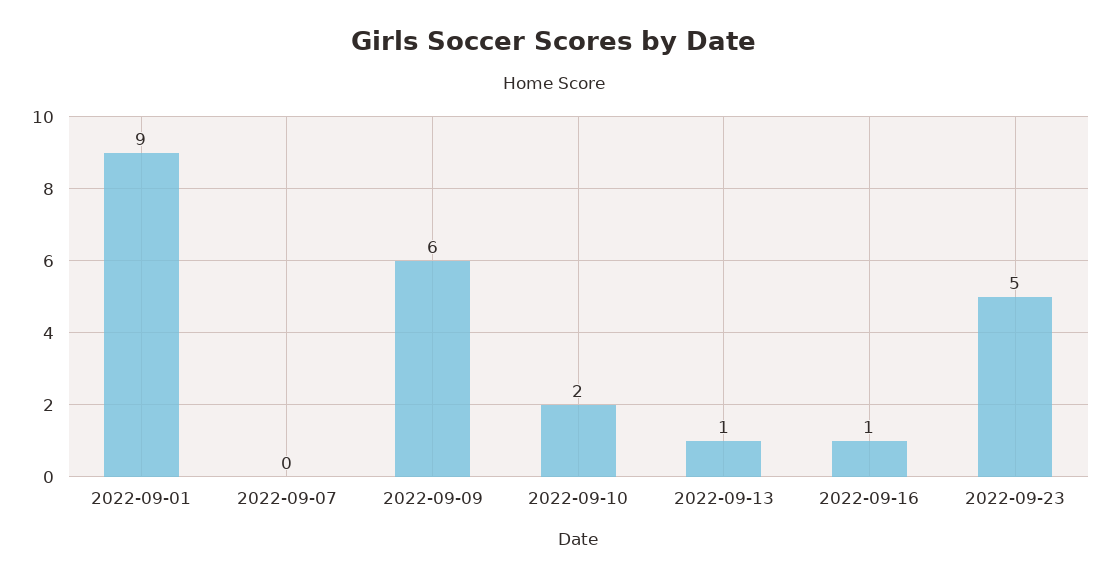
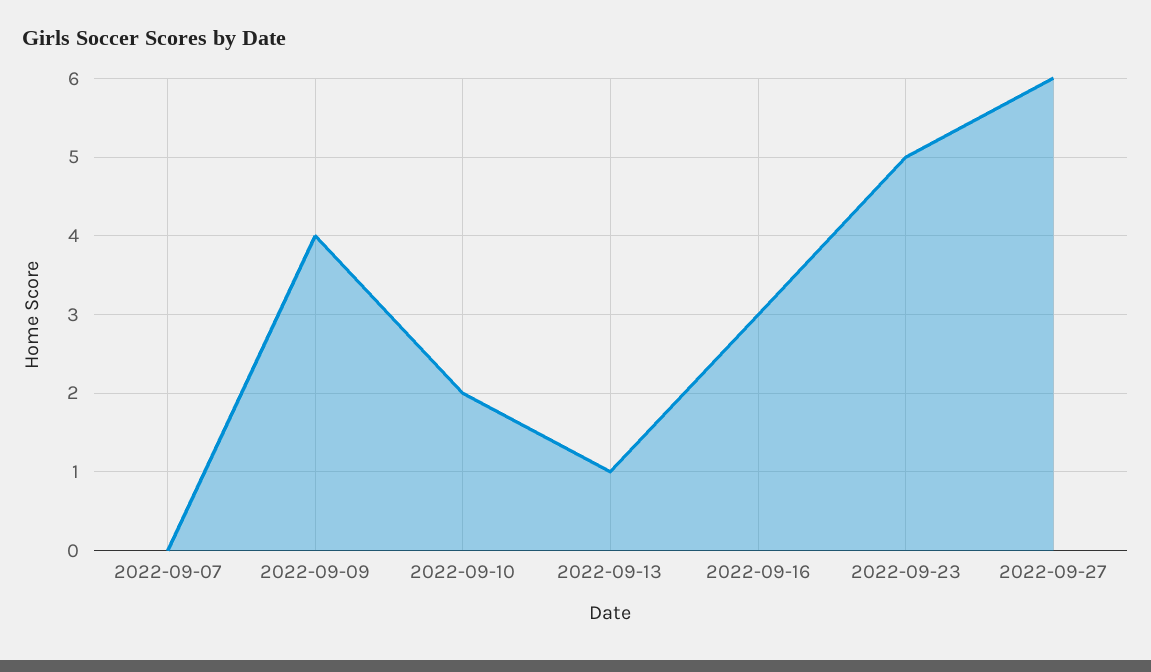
2022-09-01: 9 -> none
2022-09-09: 6 -> 4
2022-09-16: 1 -> 3
2022-09-27: none -> 6

